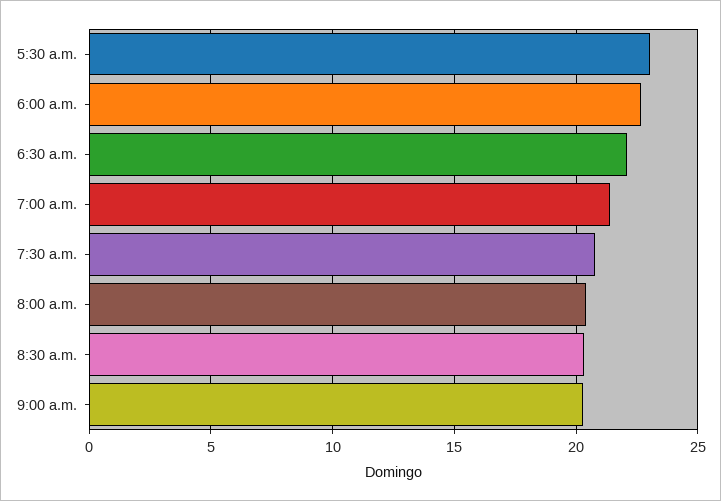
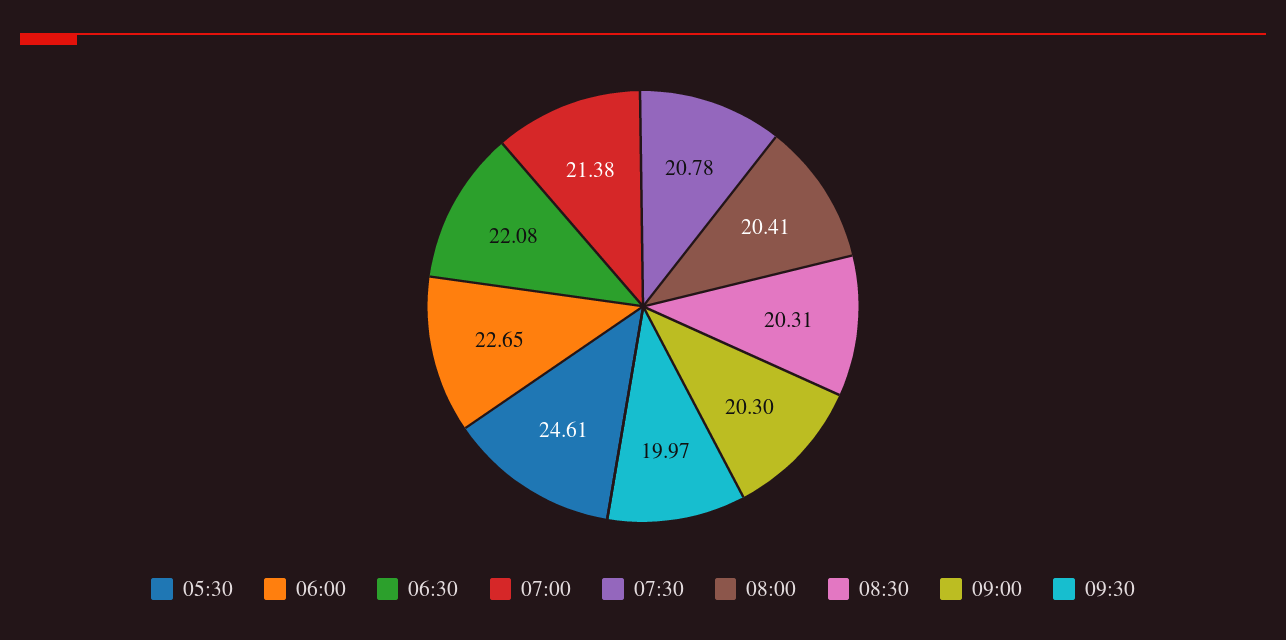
5:30 a.m.: 23 -> 24.61
09:30: none -> 19.97

